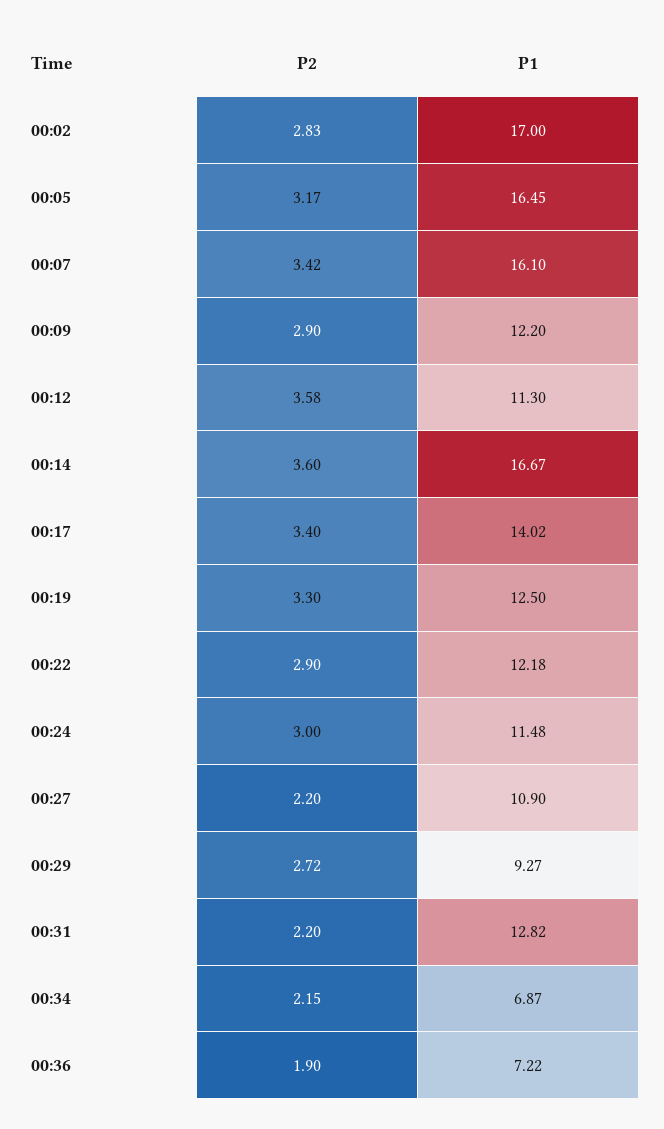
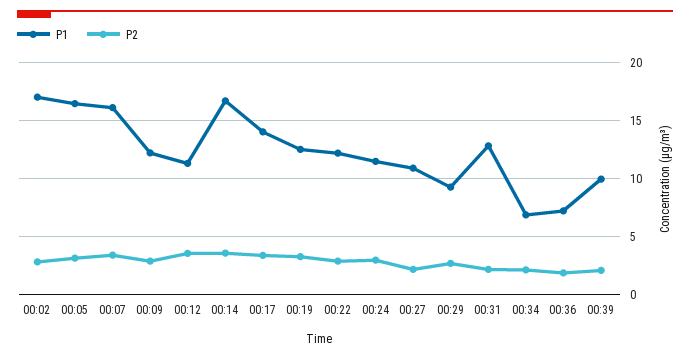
P1, 00:39: none -> 10
P2, 00:39: none -> 2

